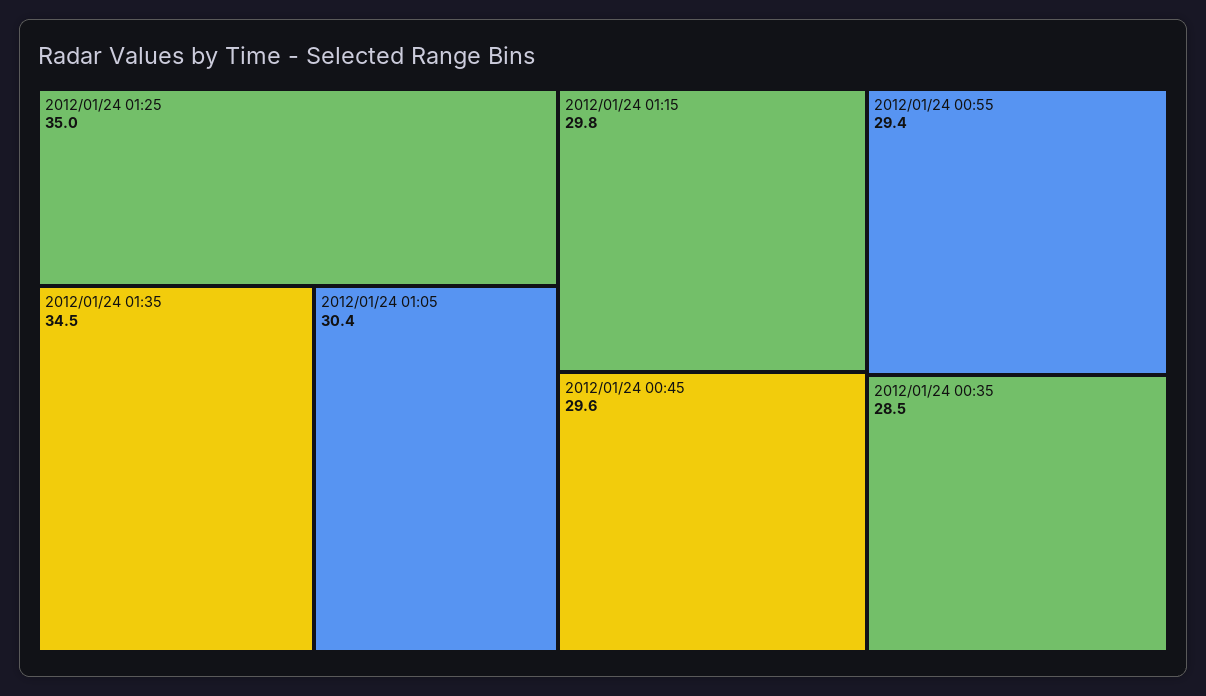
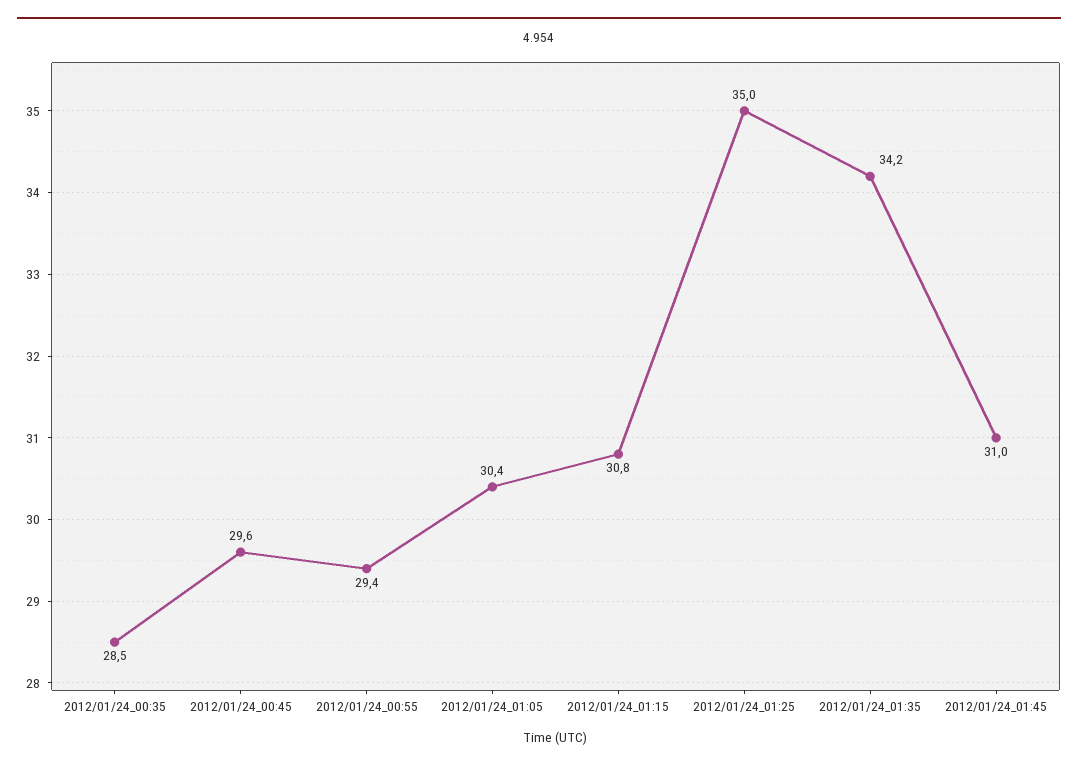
2012/01/24 01:35: 34.5 -> 34.2
2012/01/24 01:15: 29.8 -> 30.8
2012/01/24_01:45: none -> 31

